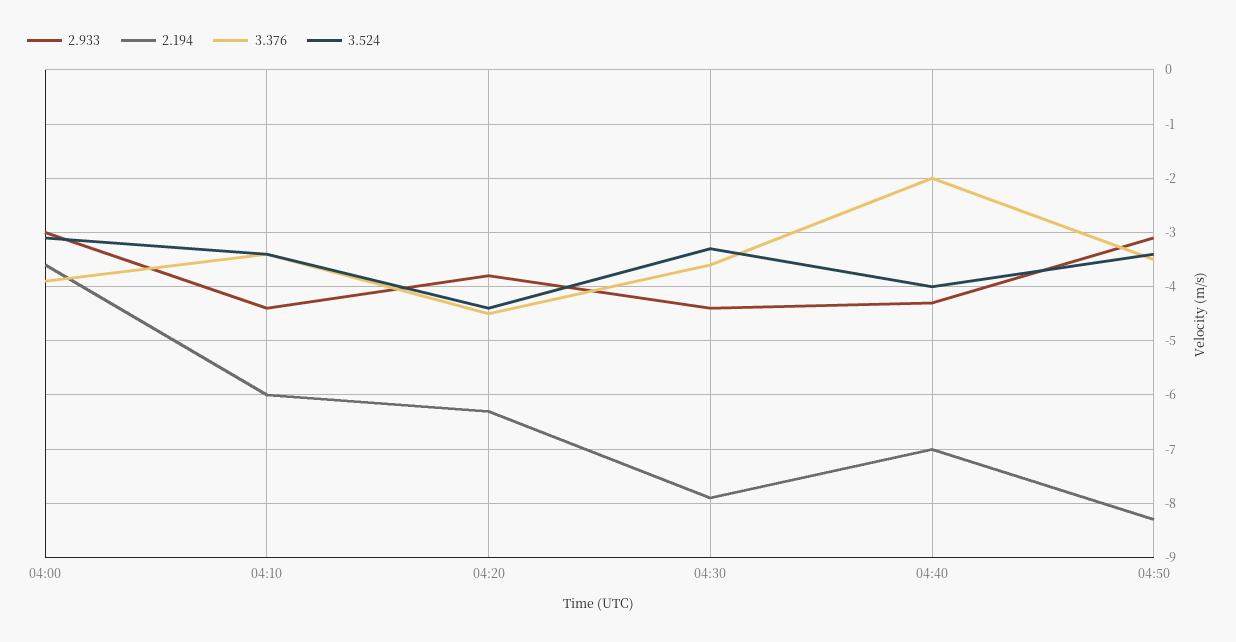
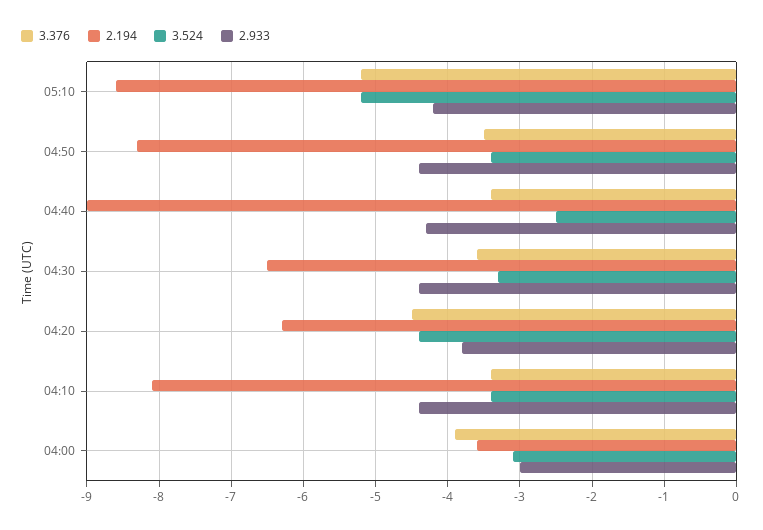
2.194, 04:10: -6 -> -8.1
2.194, 04:30: -8 -> -6.5
2.194, 04:40: -7 -> -9
3.376, 04:40: -2 -> -3.4
3.524, 04:40: -4 -> -2.5
2.933, 04:50: -3 -> -4.4
3.376, 05:10: none -> -5.2
2.194, 05:10: none -> -8.6
3.524, 05:10: none -> -5.2
2.933, 05:10: none -> -4.2

